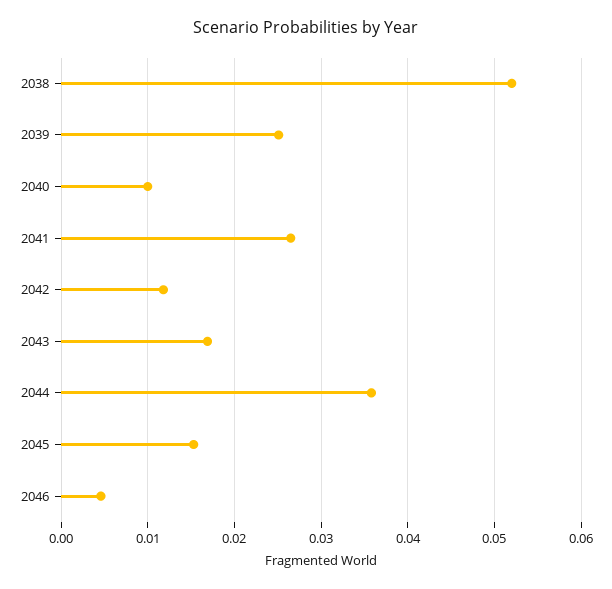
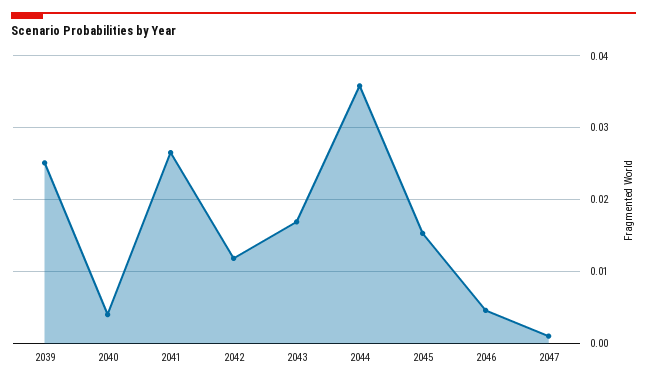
2038: 0.052 -> none
2040: 0.01 -> 0.004
2047: none -> 0.001

